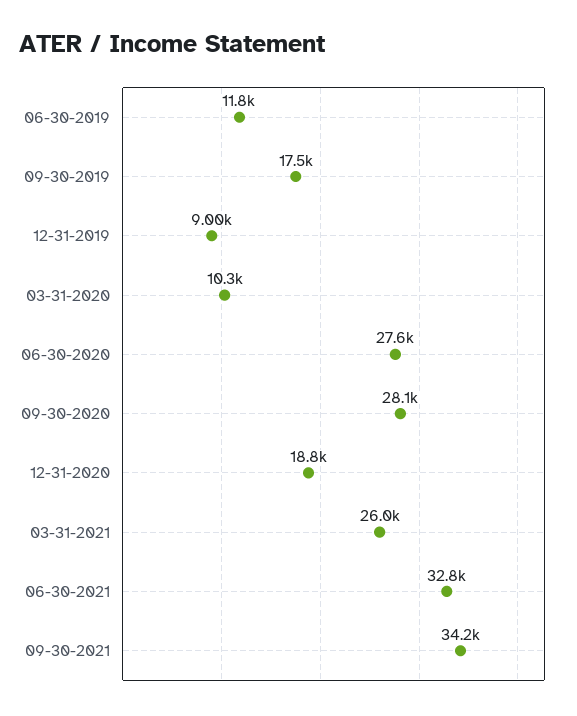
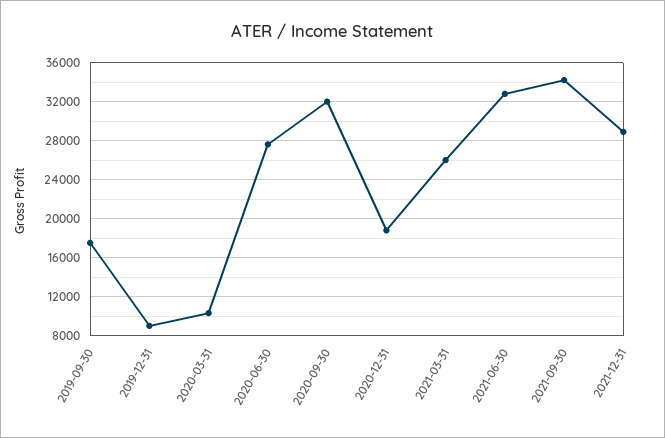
06-30-2019: 11800 -> none
09-30-2020: 28100 -> 32000
2021-12-31: none -> 29000

